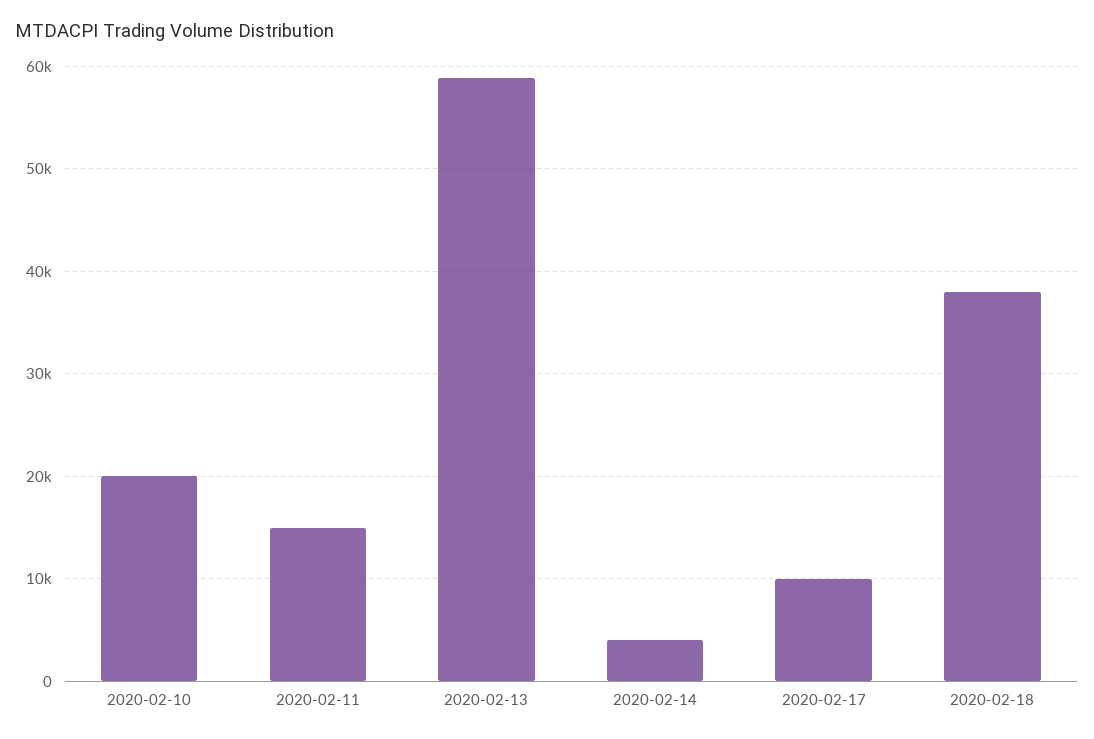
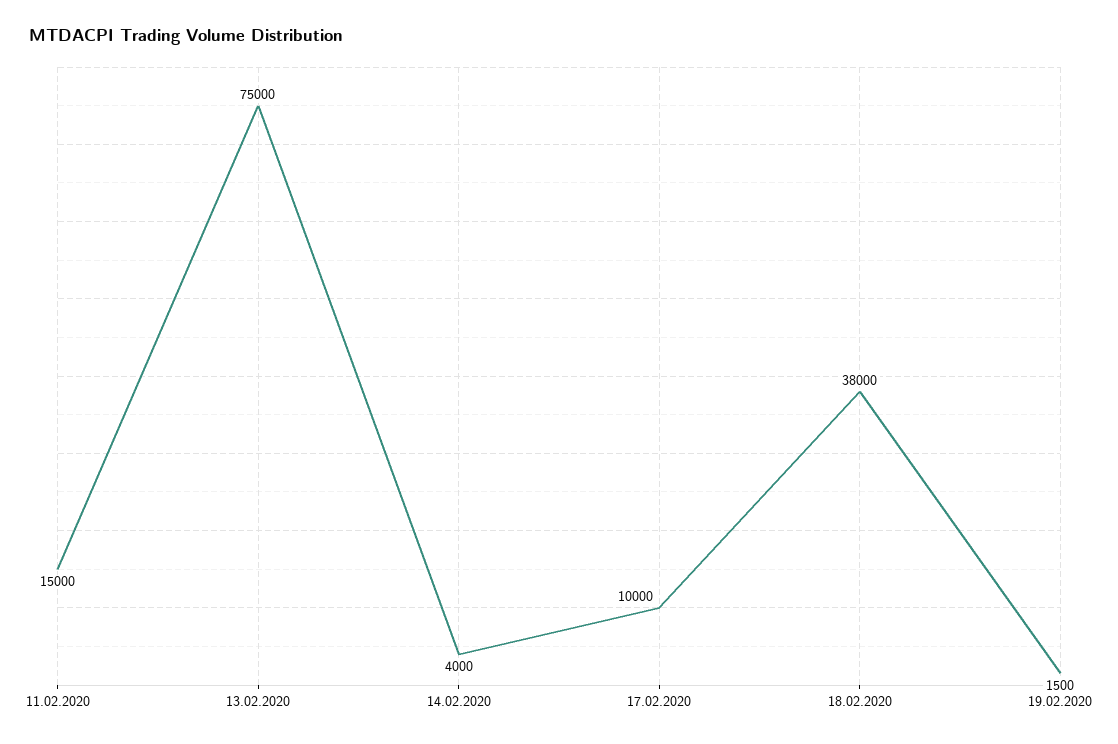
2020-02-10: 20000 -> none
2020-02-13: 59000 -> 75000
19.02.2020: none -> 1500

